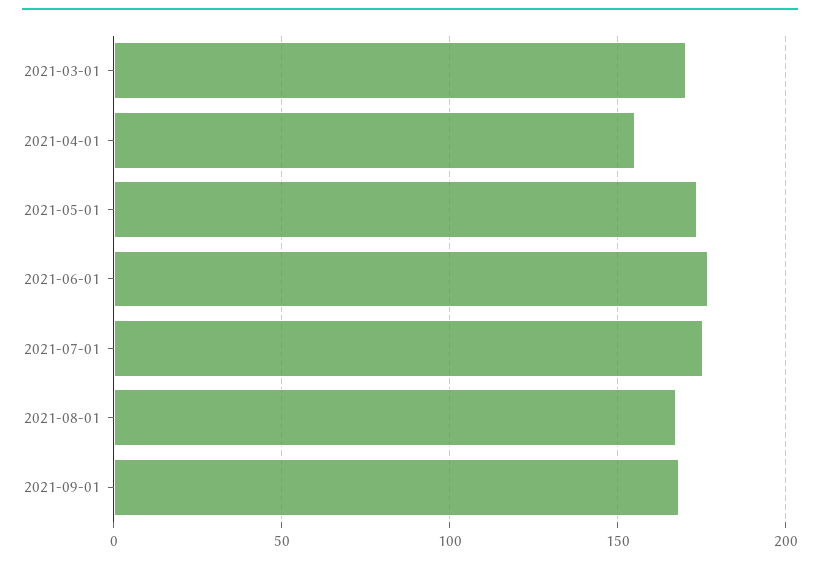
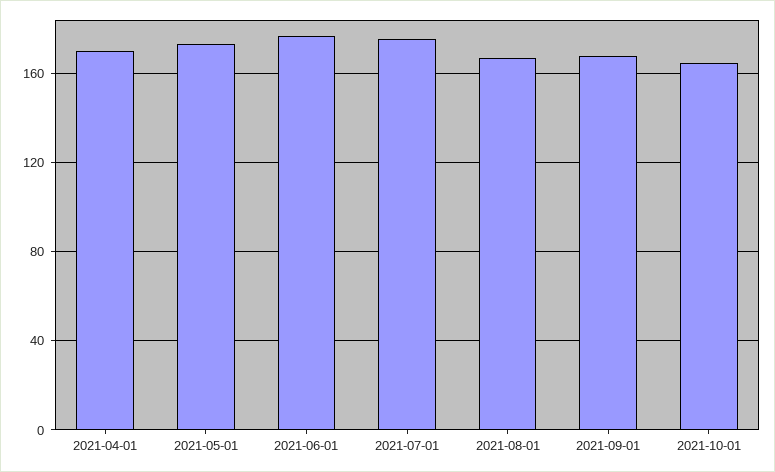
2021-03-01: 170 -> none
2021-04-01: 155 -> 170
2021-10-01: none -> 165

